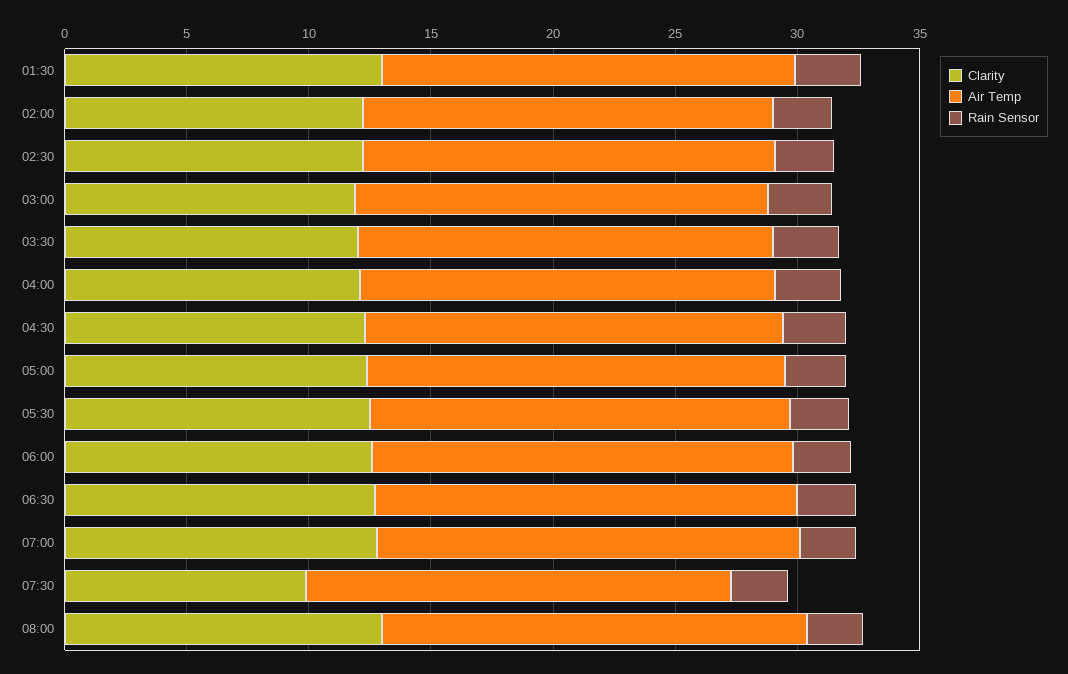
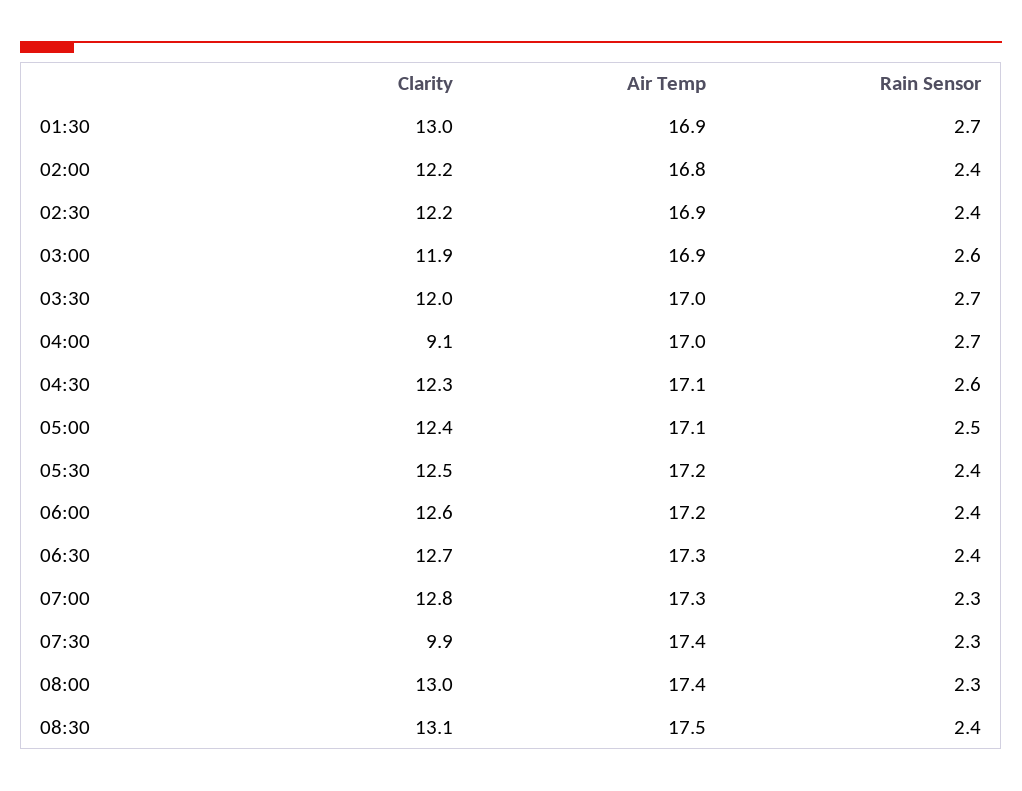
Clarity, 04:00: 12 -> 9.1
Clarity, 08:30: none -> 13.1
Air Temp, 08:30: none -> 17.5
Rain Sensor, 08:30: none -> 2.4

